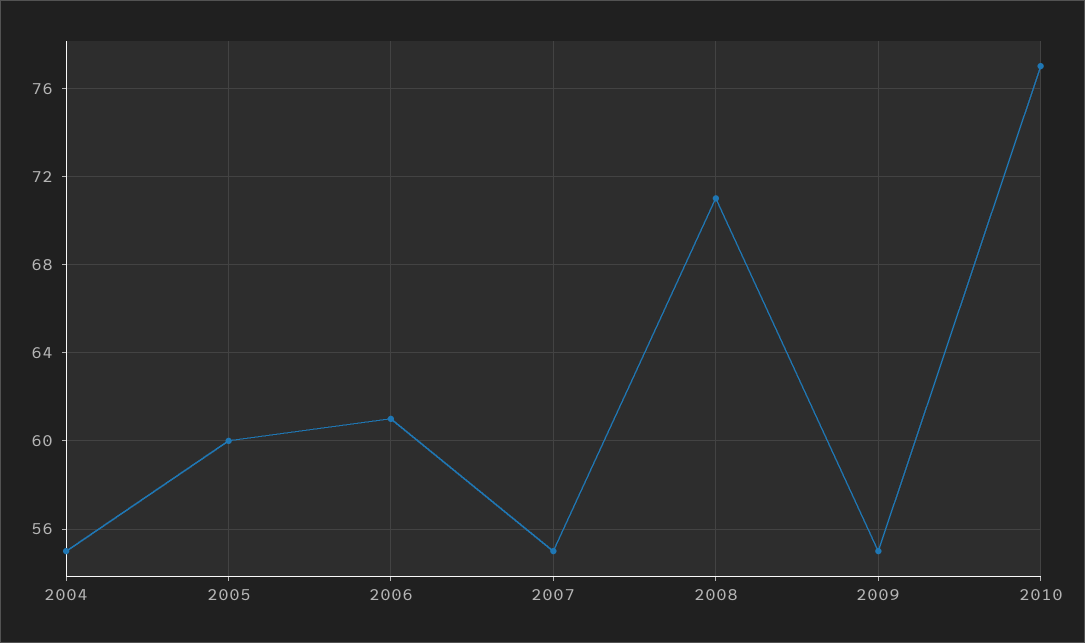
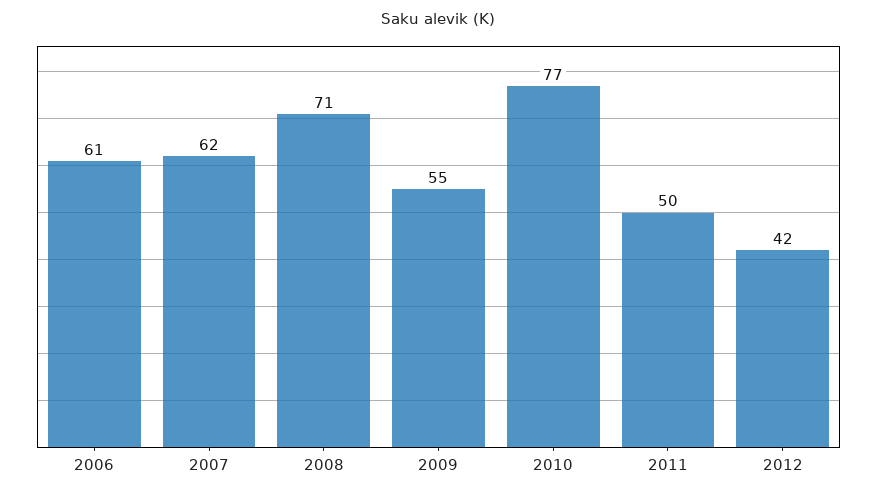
2004: 55 -> none
2005: 60 -> none
2007: 55 -> 62
2011: none -> 50
2012: none -> 42

